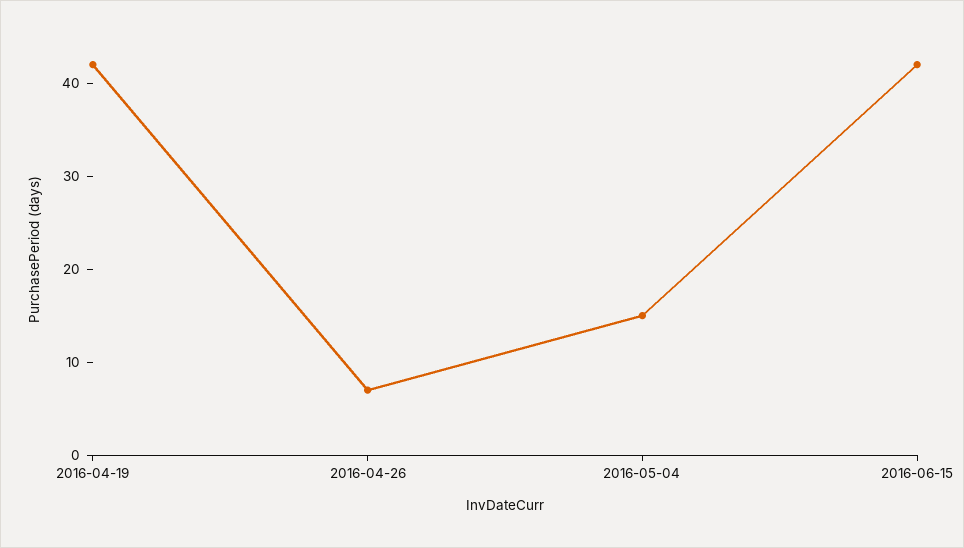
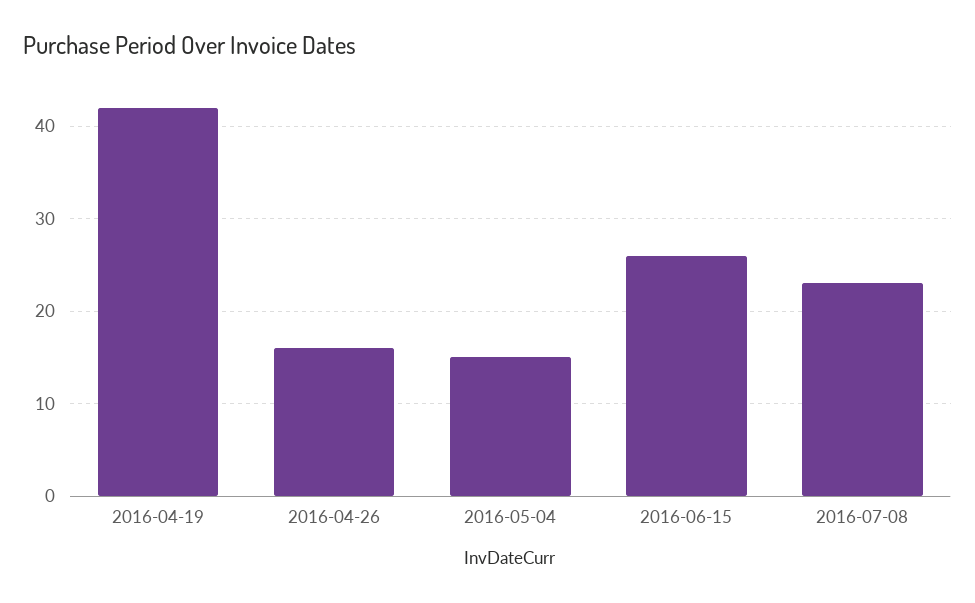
2016-04-26: 7 -> 16
2016-06-15: 42 -> 26
2016-07-08: none -> 23

